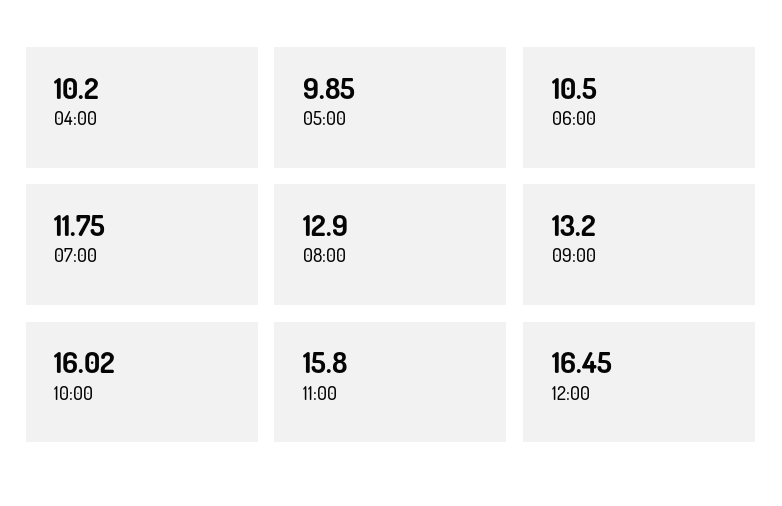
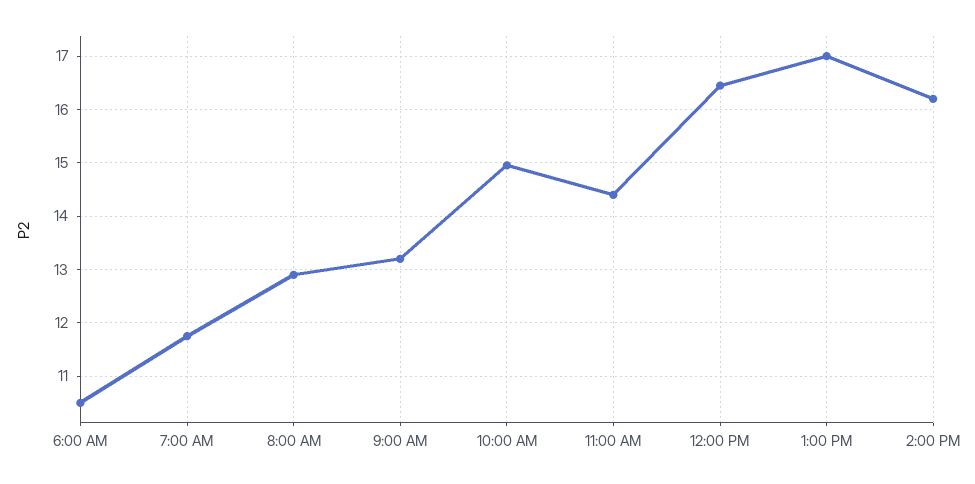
04:00: 10.2 -> none
05:00: 9.85 -> none
10:00: 16.02 -> 15
11:00: 15.8 -> 14.4
1:00 PM: none -> 17
2:00 PM: none -> 16.2

